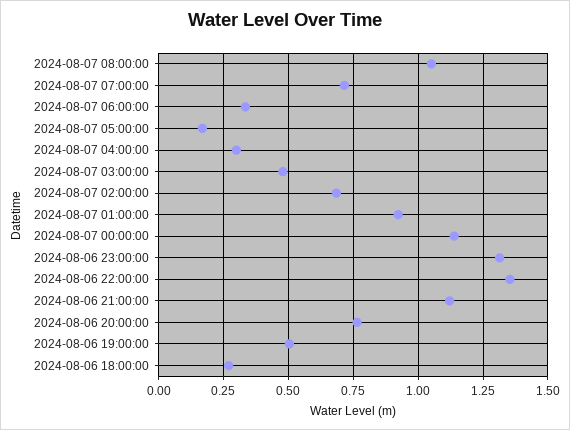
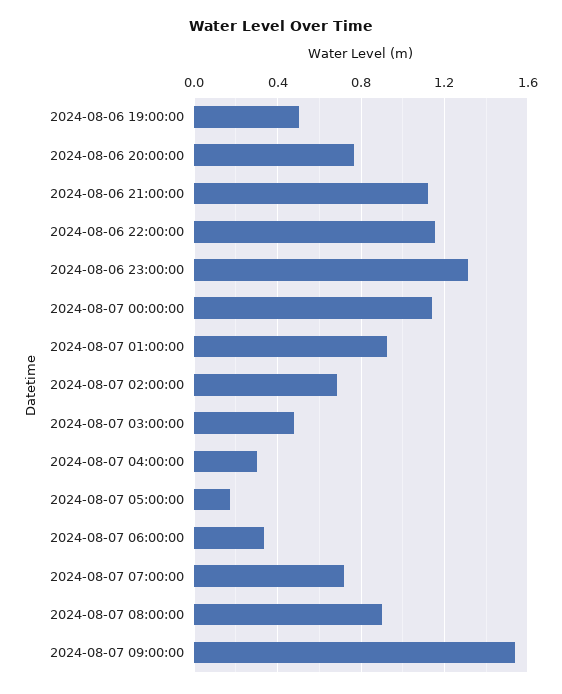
2024-08-07 08:00:00: 1.05 -> 0.9
2024-08-06 22:00:00: 1.35 -> 1.15
2024-08-06 18:00:00: 0.275 -> none
2024-08-07 09:00:00: none -> 1.55

